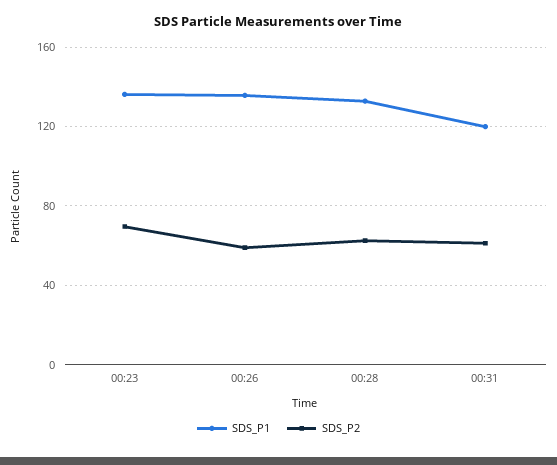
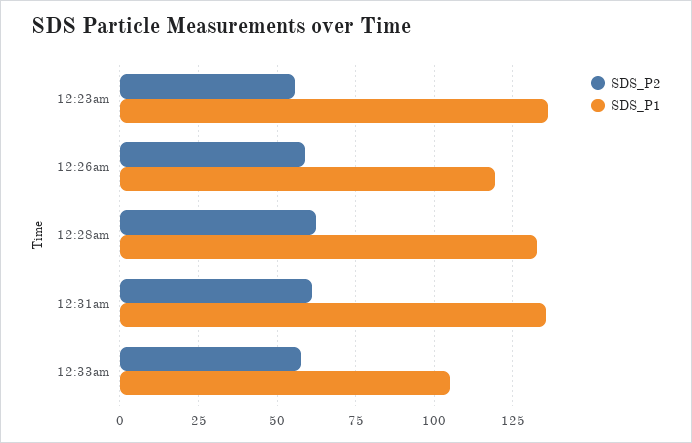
SDS_P2, 00:23: 70 -> 55
SDS_P1, 00:26: 135 -> 120
SDS_P1, 00:31: 120 -> 135
SDS_P2, 12:33am: none -> 57.5
SDS_P1, 12:33am: none -> 105

